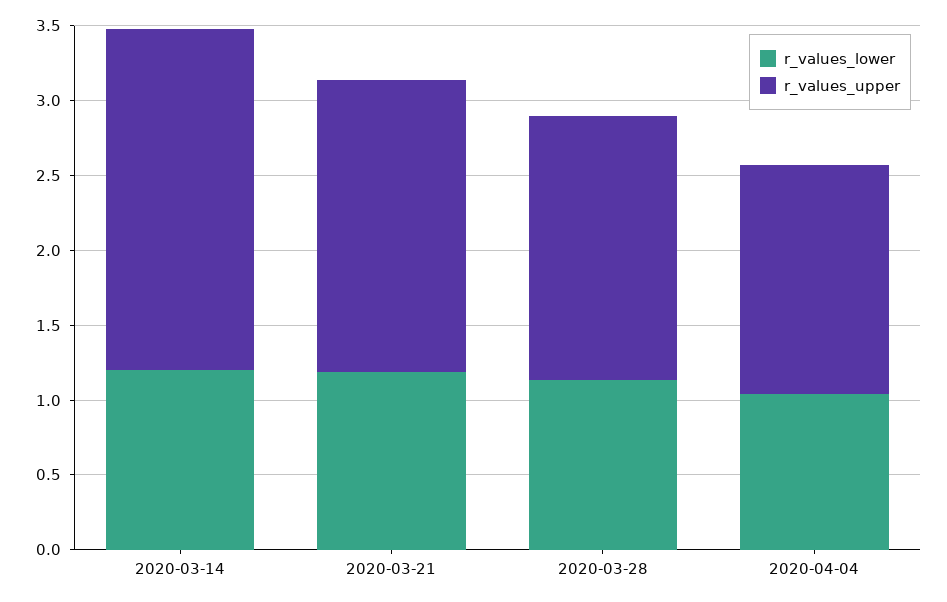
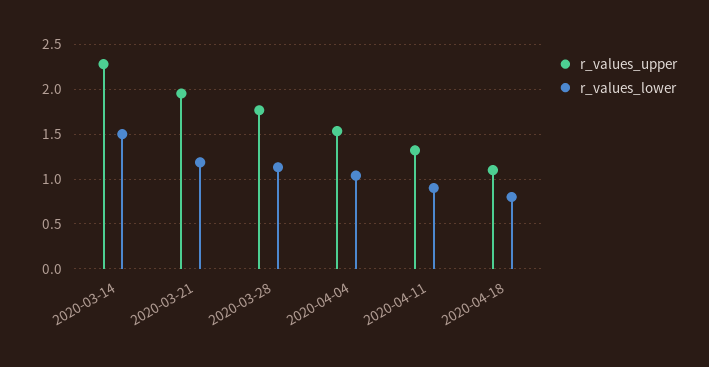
r_values_lower, 2020-03-14: 1.2 -> 1.5
r_values_upper, 2020-04-11: none -> 1.3
r_values_lower, 2020-04-11: none -> 0.9
r_values_upper, 2020-04-18: none -> 1.1
r_values_lower, 2020-04-18: none -> 0.8

